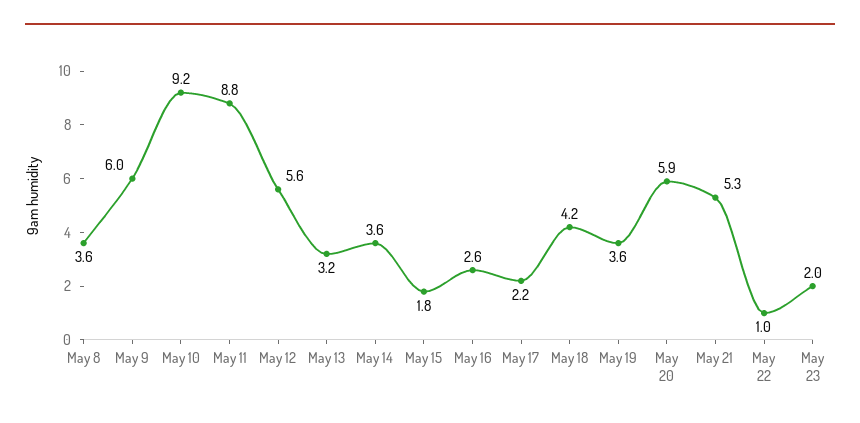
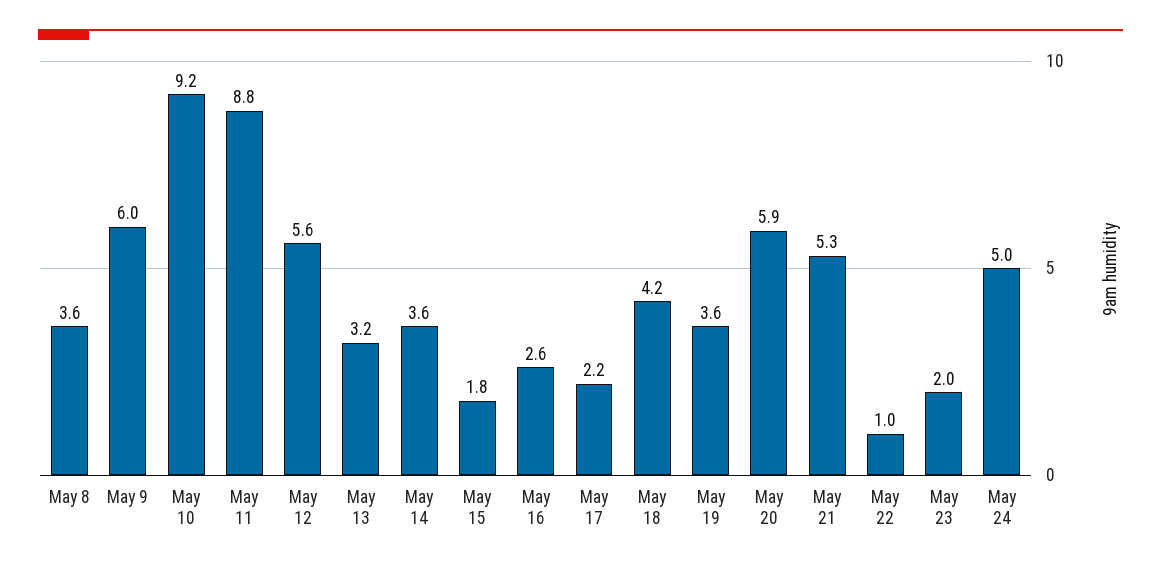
May 24: none -> 5

